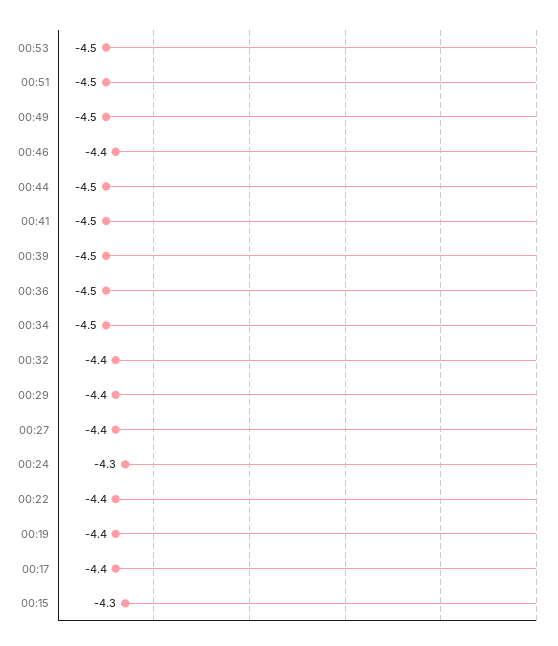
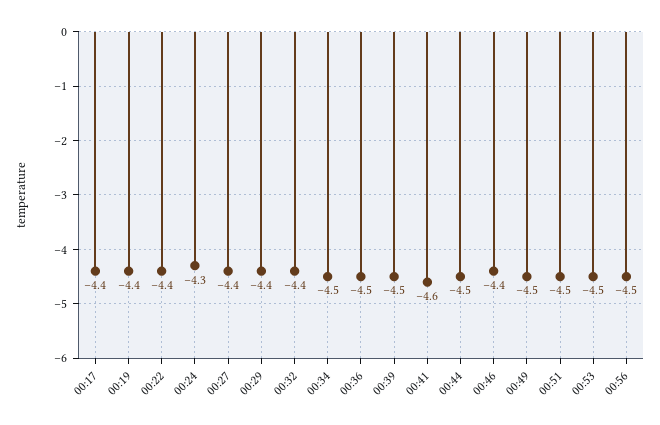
00:41: -4.5 -> -4.6
00:15: -4.3 -> none
00:56: none -> -4.5

